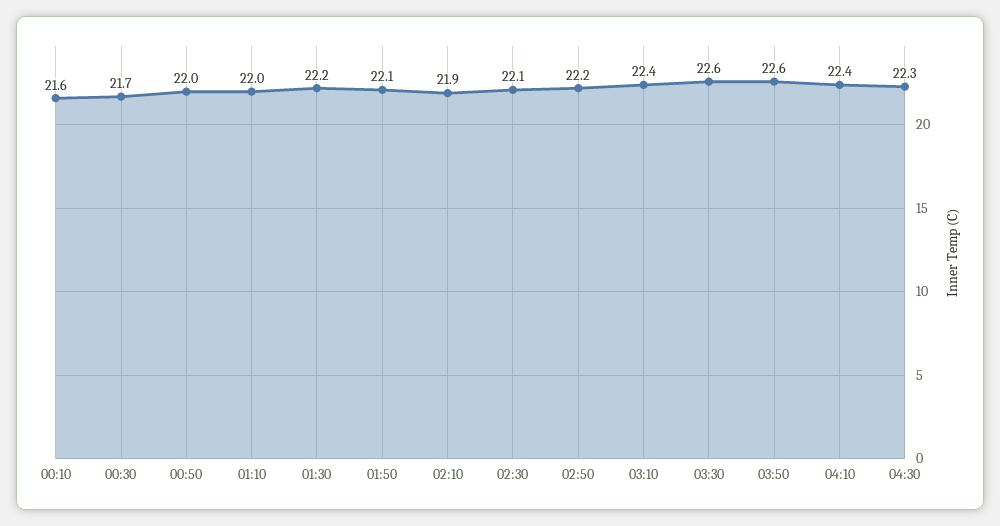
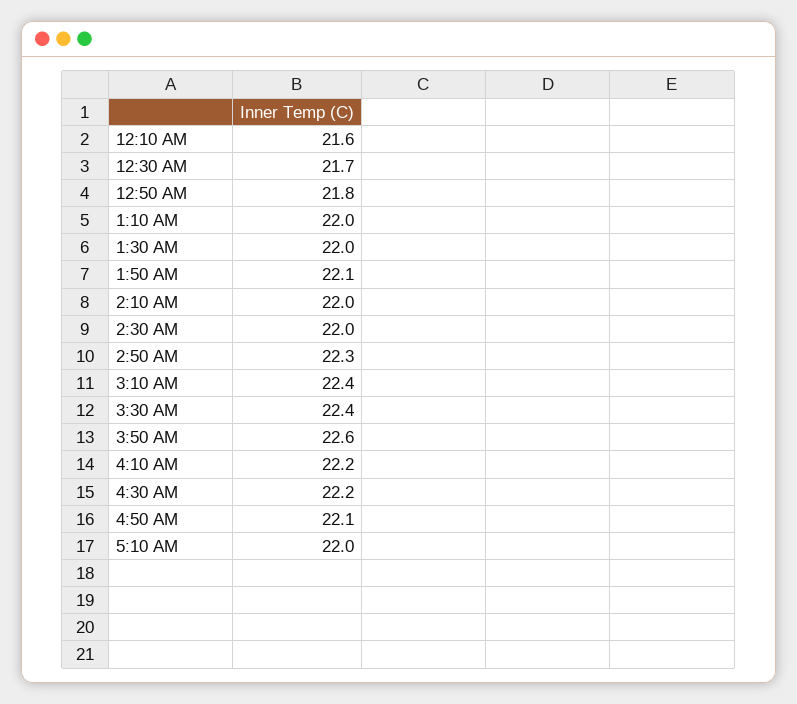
00:50: 22 -> 21.8
01:30: 22.2 -> 22
02:10: 21.9 -> 22
02:30: 22.1 -> 22
02:50: 22.2 -> 22.3
03:30: 22.6 -> 22.4
04:10: 22.4 -> 22.2
04:30: 22.3 -> 22.2
4:50 AM: none -> 22.1
5:10 AM: none -> 22

